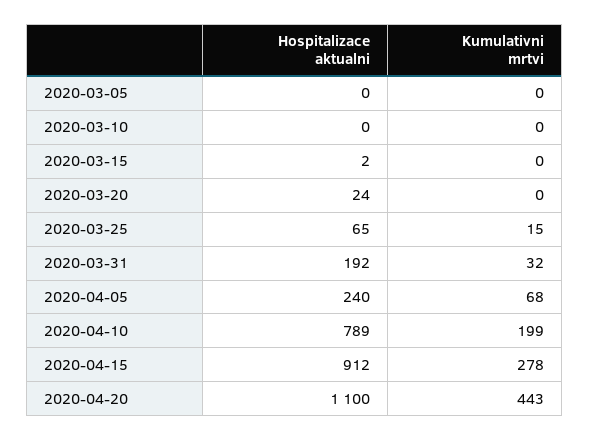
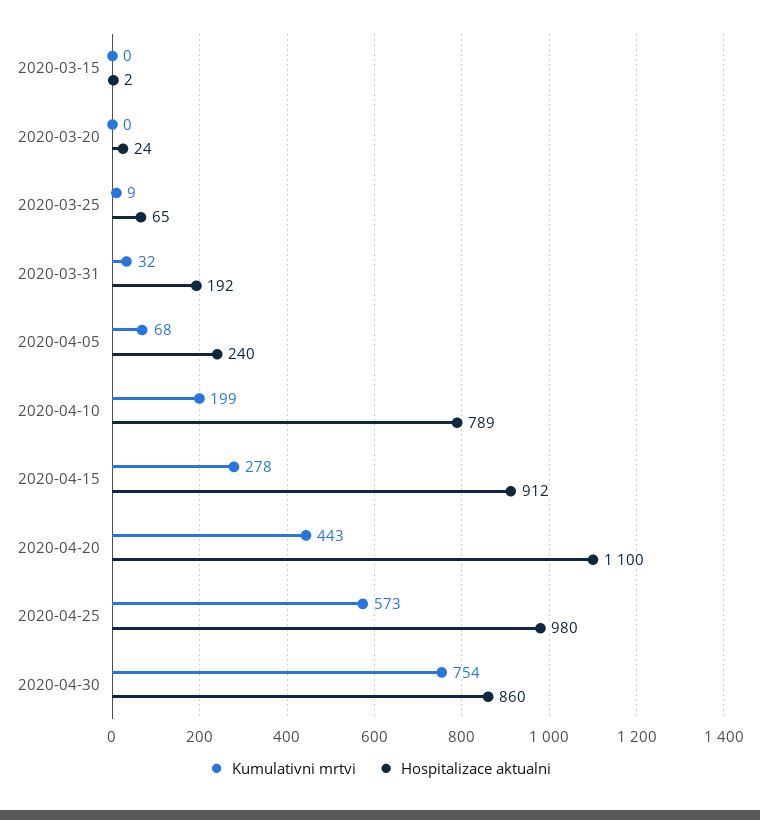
Hospitalizace aktualni, 2020-03-05: 0 -> none
Kumulativni mrtvi, 2020-03-05: 0 -> none
Hospitalizace aktualni, 2020-03-10: 0 -> none
Kumulativni mrtvi, 2020-03-10: 0 -> none
Kumulativni mrtvi, 2020-03-25: 15 -> 9
Kumulativni mrtvi, 2020-04-25: none -> 573
Hospitalizace aktualni, 2020-04-25: none -> 980
Kumulativni mrtvi, 2020-04-30: none -> 754
Hospitalizace aktualni, 2020-04-30: none -> 860

